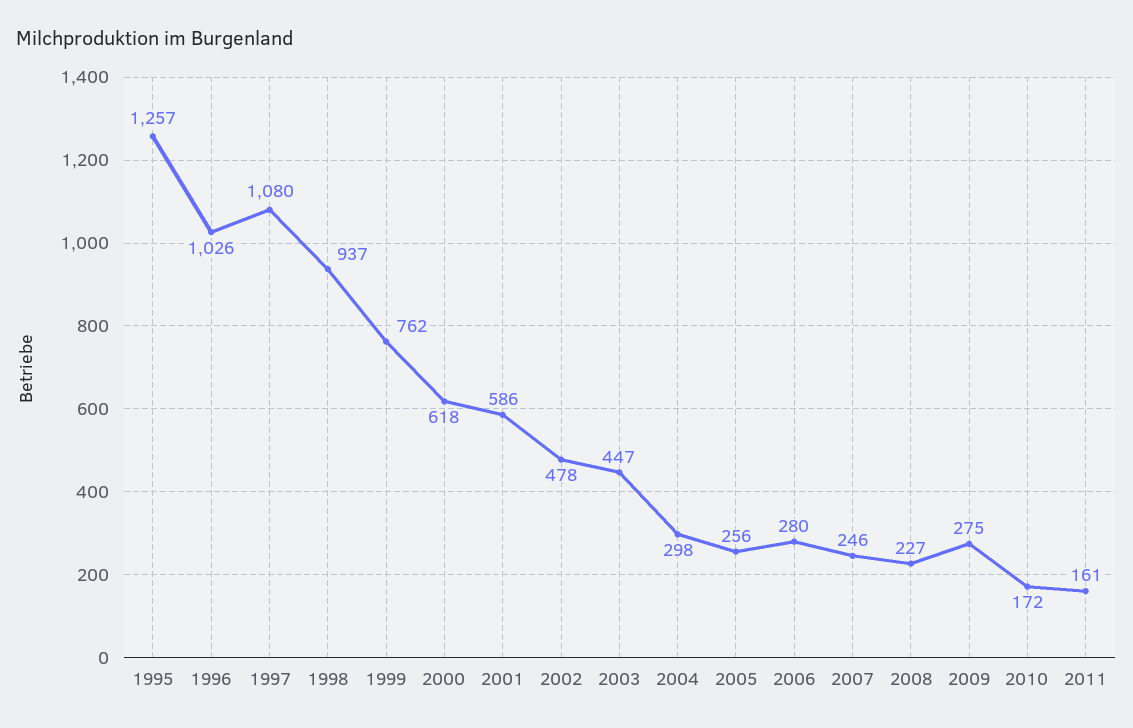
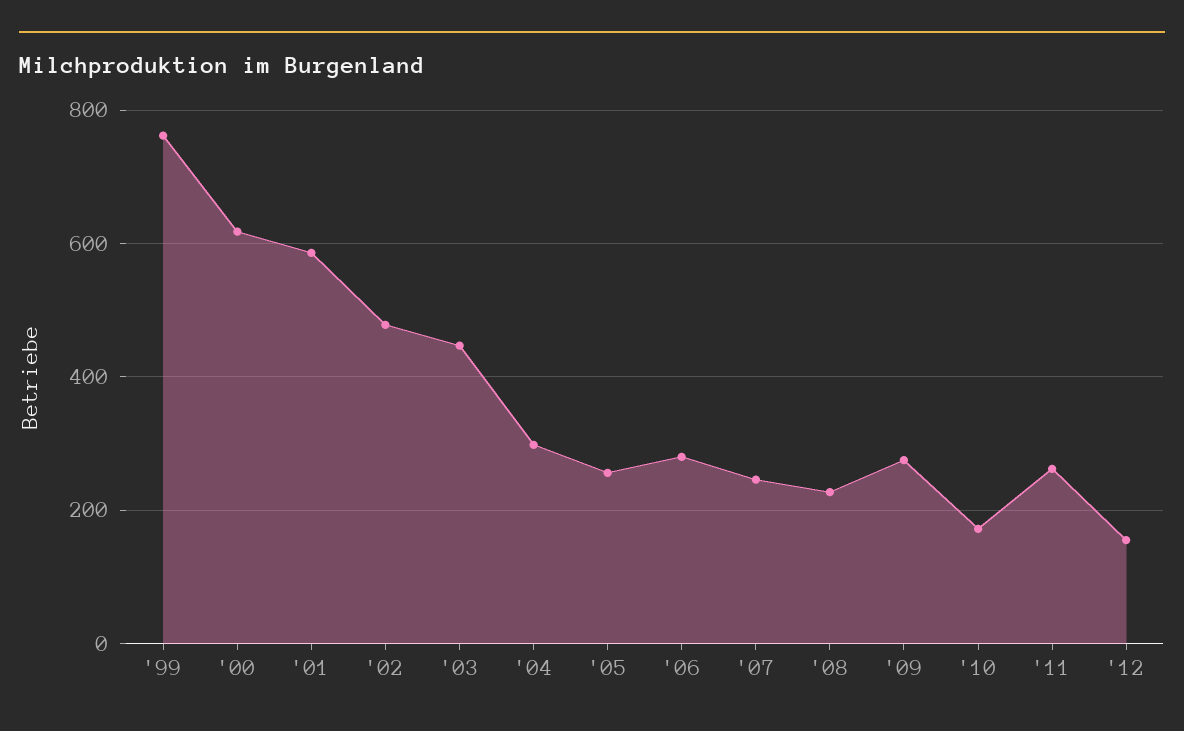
1995: 1257 -> none
1996: 1026 -> none
1997: 1080 -> none
1998: 937 -> none
2011: 161 -> 260
'12: none -> 160

